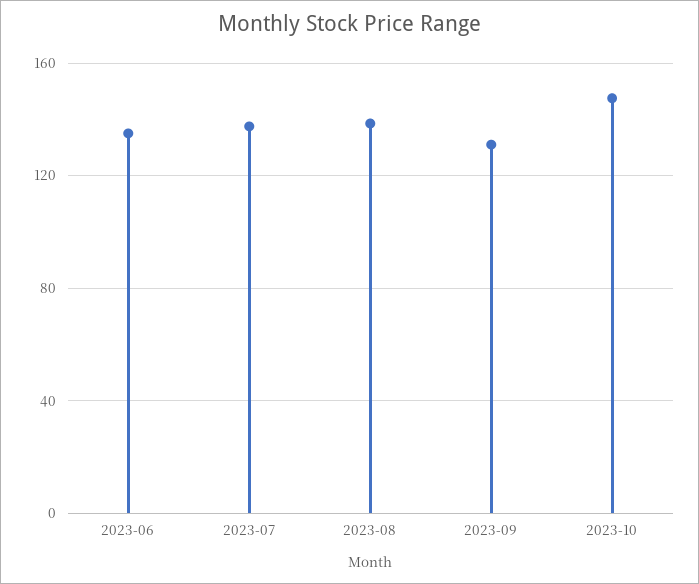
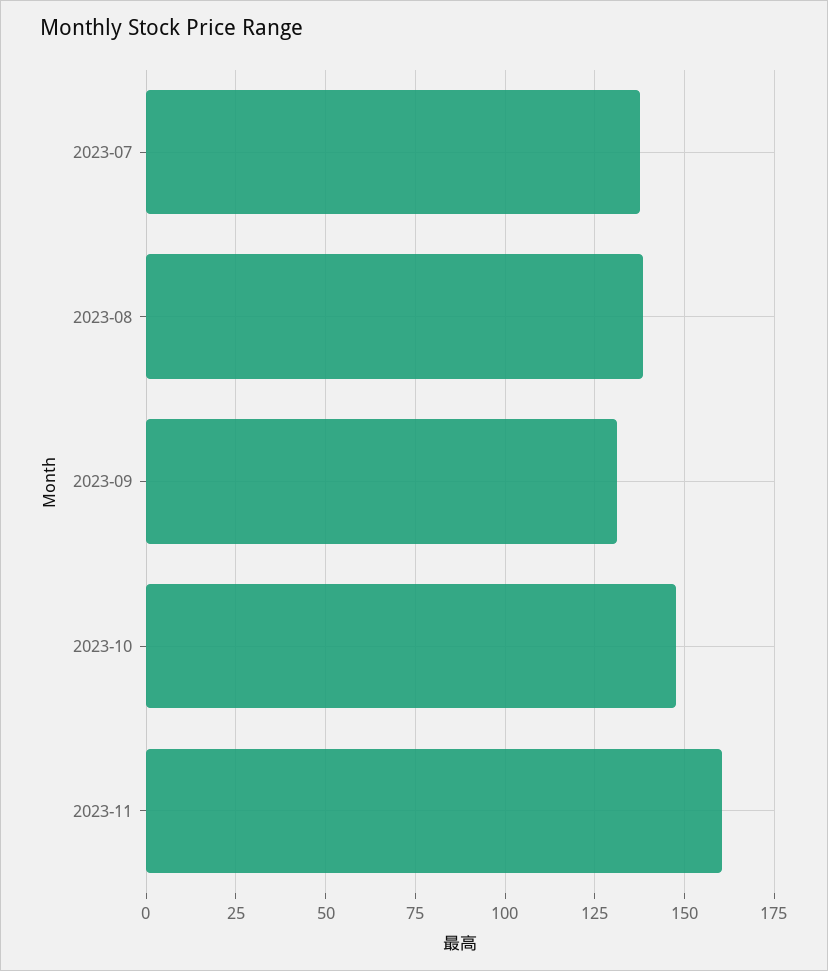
2023-06: 135 -> none
2023-11: none -> 160

